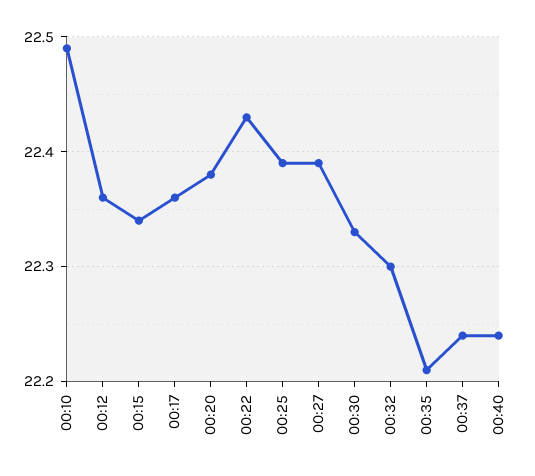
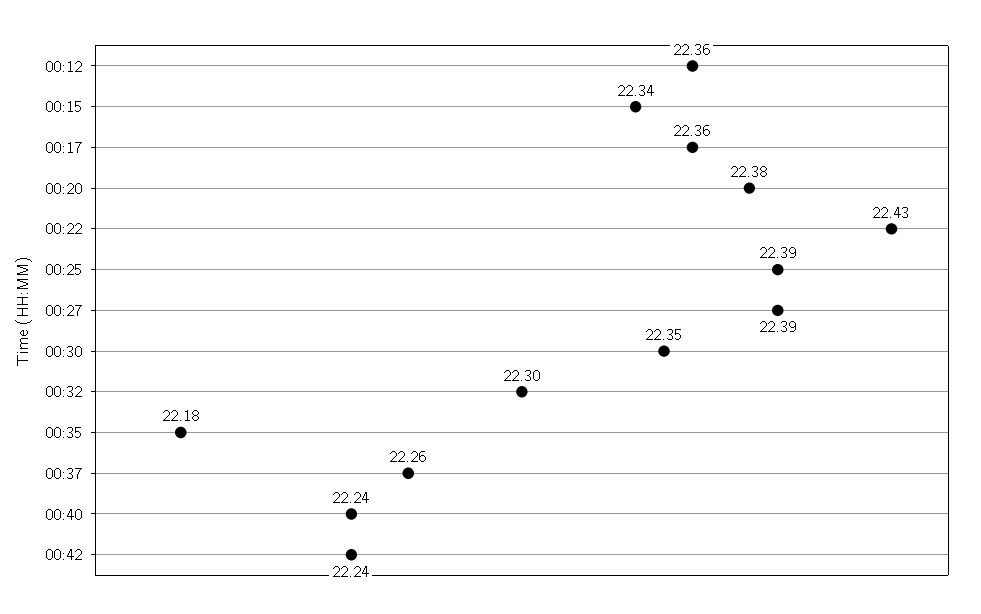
00:10: 22.49 -> none
00:30: 22.33 -> 22.35
00:35: 22.21 -> 22.18
00:37: 22.24 -> 22.26
00:42: none -> 22.24

